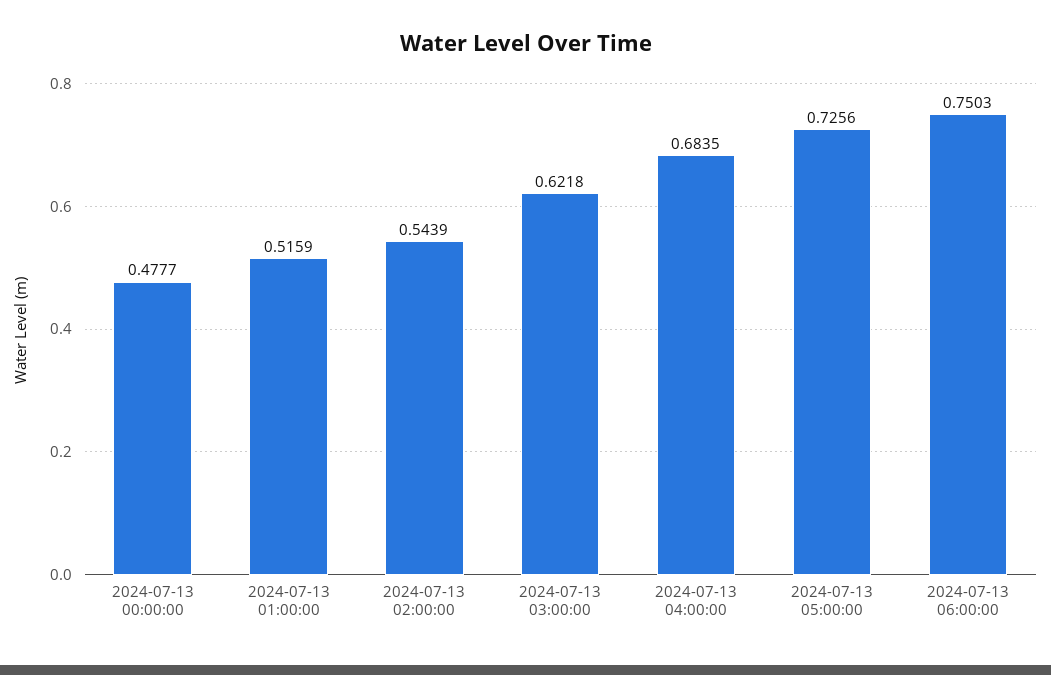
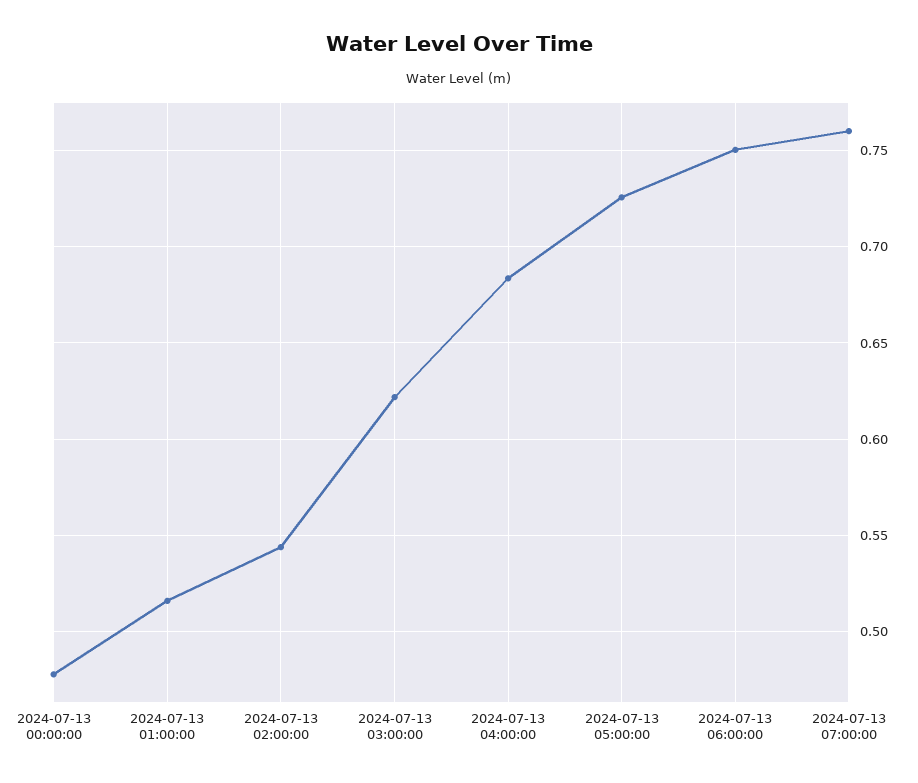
2024-07-13 07:00:00: none -> 0.76

